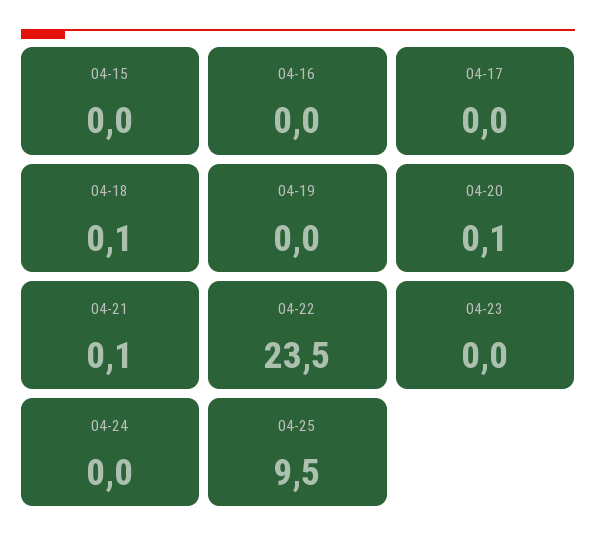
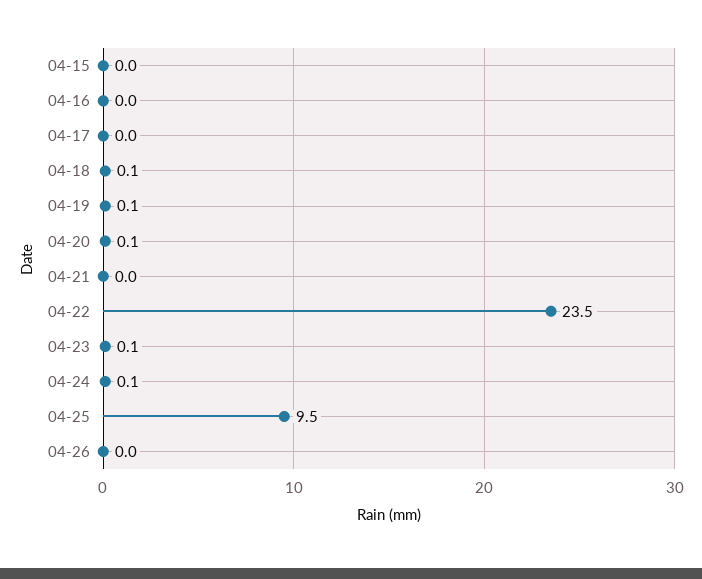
04-19: 0 -> 0.1
04-21: 0.1 -> 0
04-23: 0 -> 0.1
04-24: 0 -> 0.1
04-26: none -> 0

